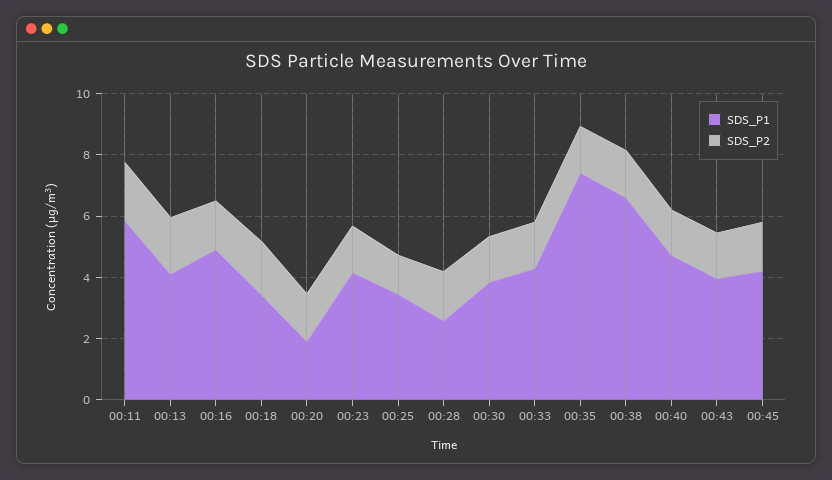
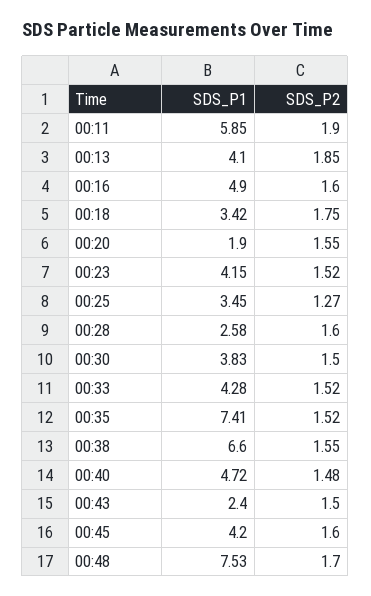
SDS_P1, 00:43: 4 -> 2.4
SDS_P1, 00:48: none -> 7.53
SDS_P2, 00:48: none -> 1.7

